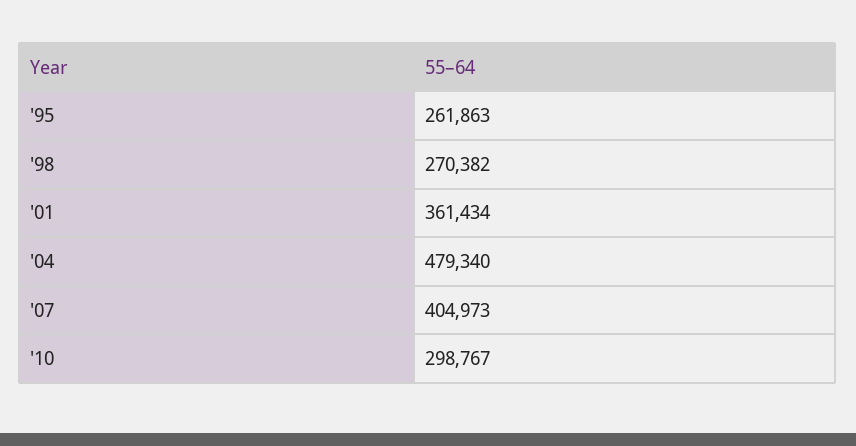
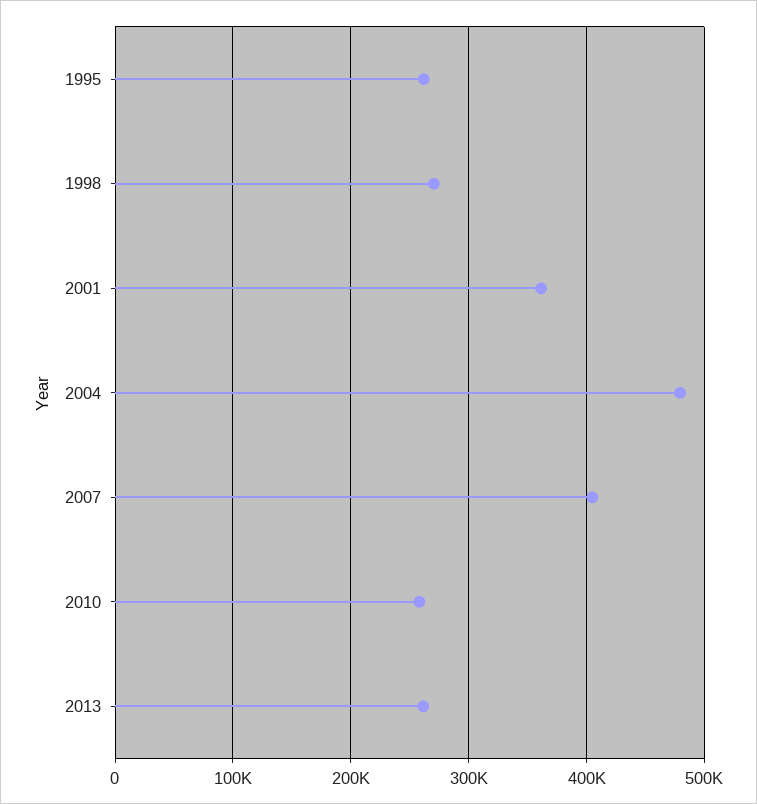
'10: 298767 -> 260000
2013: none -> 260000

